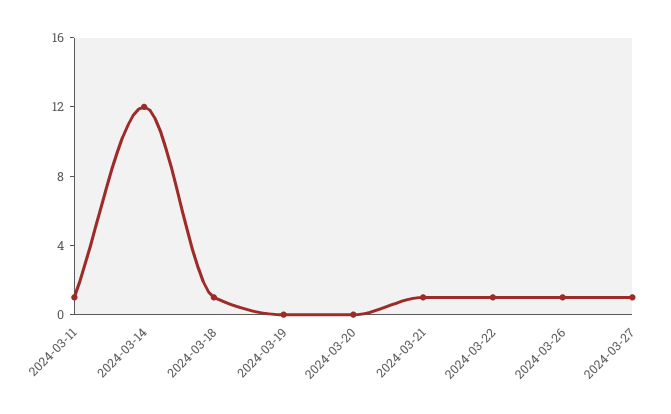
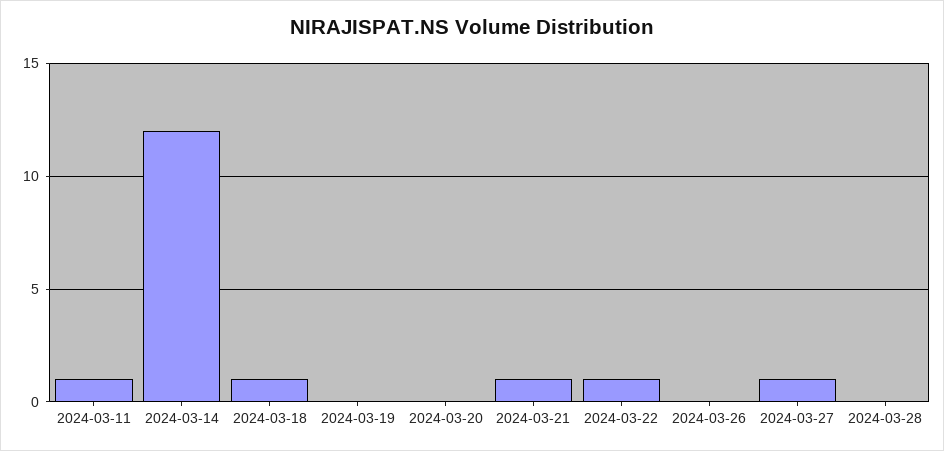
2024-03-26: 1 -> 0
2024-03-28: none -> 0

